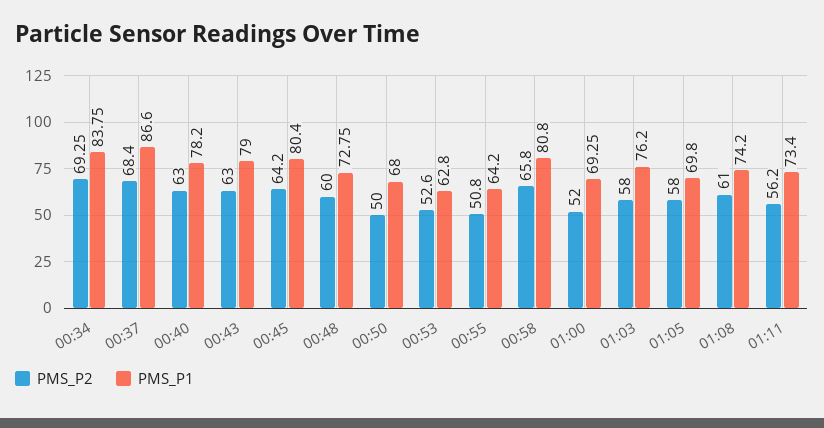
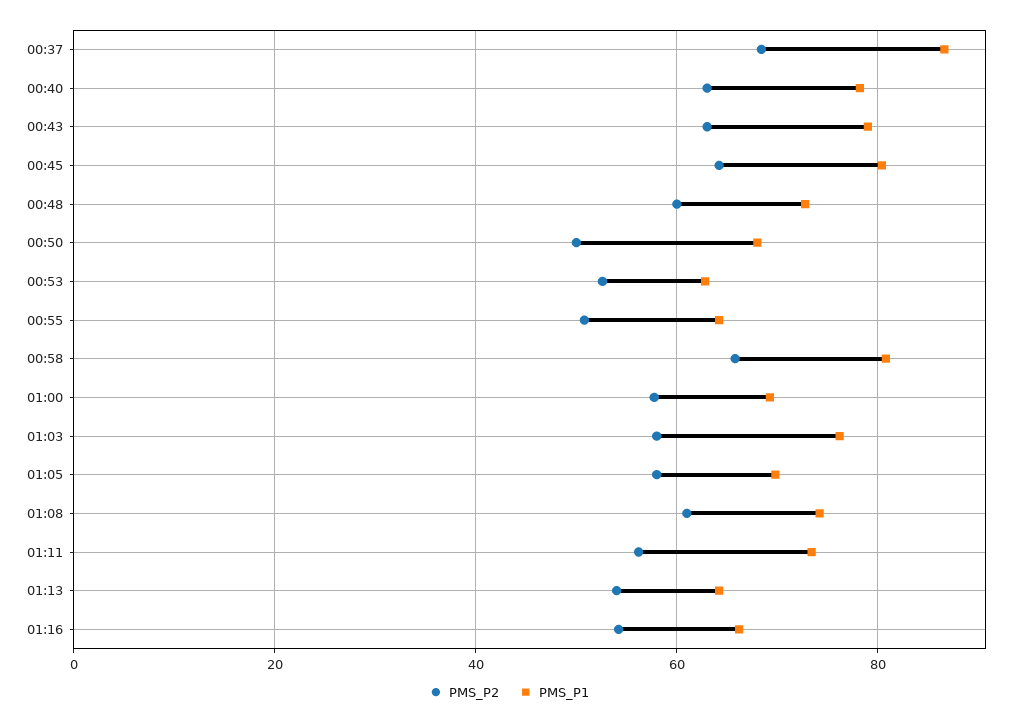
PMS_P2, 00:34: 69.25 -> none
PMS_P1, 00:34: 83.75 -> none
PMS_P2, 01:00: 52 -> 58
PMS_P2, 01:13: none -> 54
PMS_P1, 01:13: none -> 64
PMS_P2, 01:16: none -> 54
PMS_P1, 01:16: none -> 66

